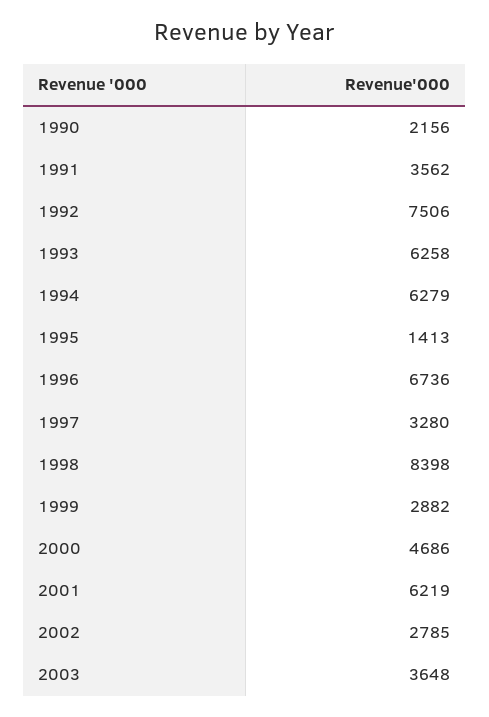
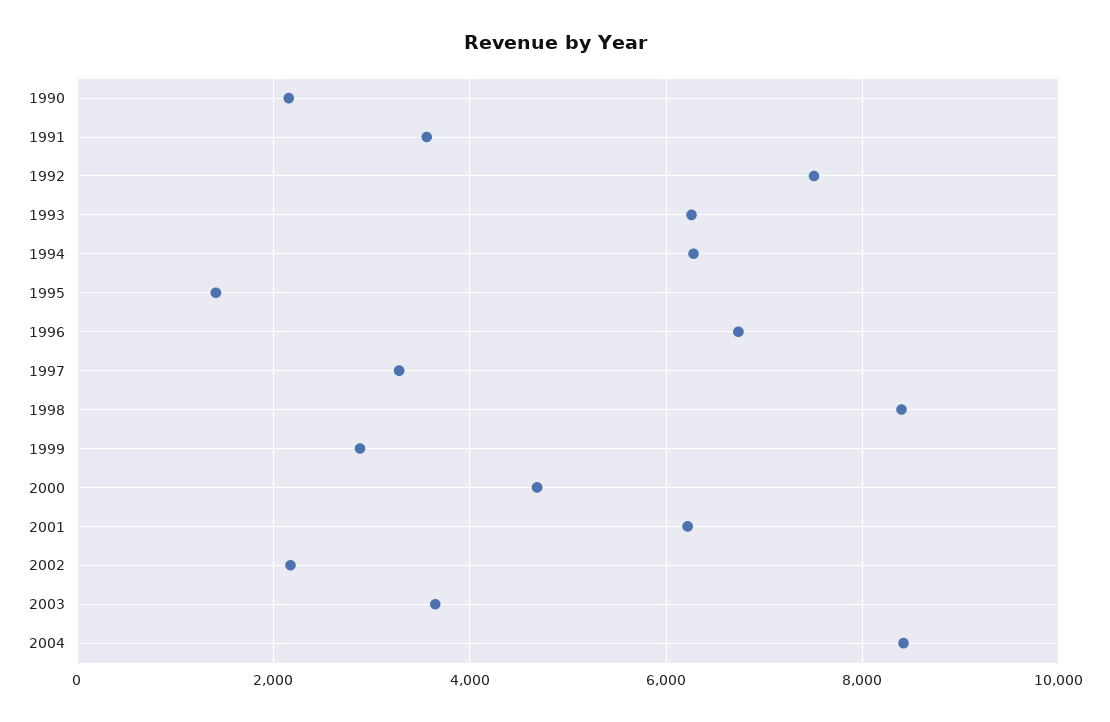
2002: 2785 -> 2200
2004: none -> 8400

